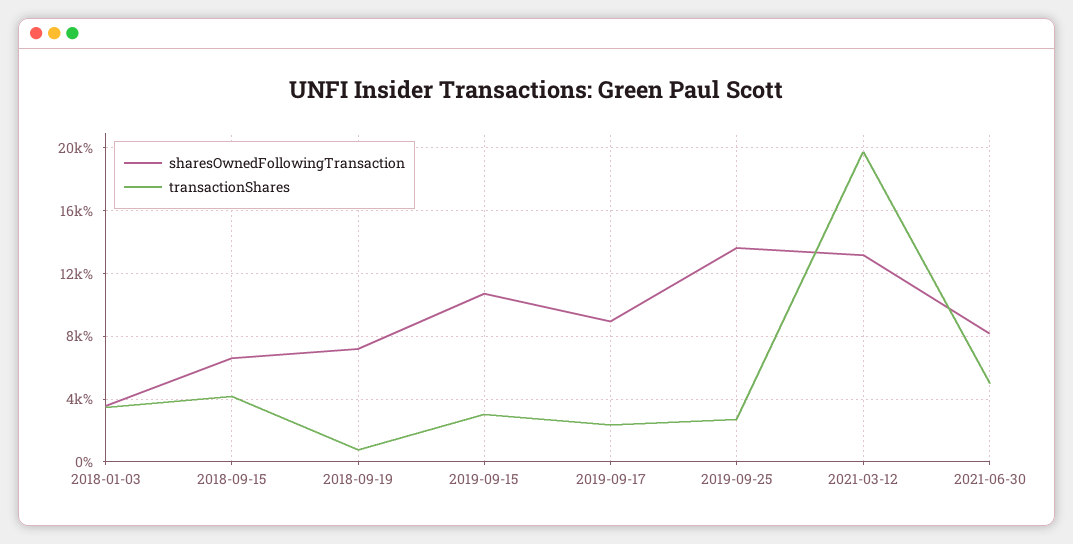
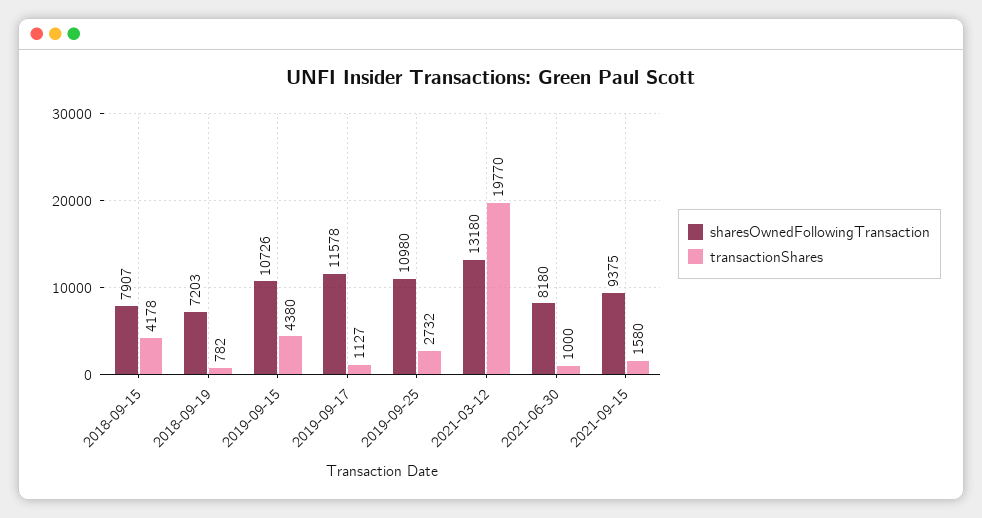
sharesOwnedFollowingTransaction, 2018-01-03: 3500 -> none
transactionShares, 2018-01-03: 3500 -> none
sharesOwnedFollowingTransaction, 2018-09-15: 6500 -> 7907
transactionShares, 2019-09-15: 3000 -> 4380
sharesOwnedFollowingTransaction, 2019-09-17: 9000 -> 11578
transactionShares, 2019-09-17: 2500 -> 1127
sharesOwnedFollowingTransaction, 2019-09-25: 13500 -> 10980
transactionShares, 2021-06-30: 5000 -> 1000
sharesOwnedFollowingTransaction, 2021-09-15: none -> 9375
transactionShares, 2021-09-15: none -> 1580

